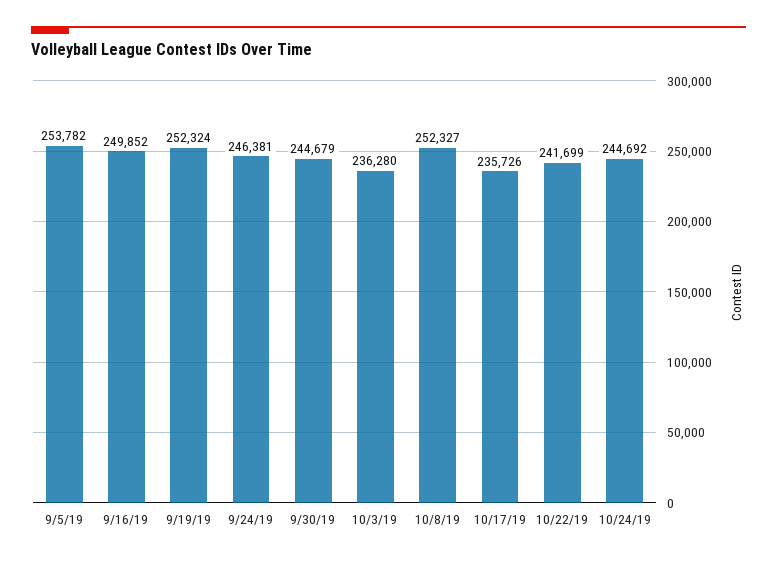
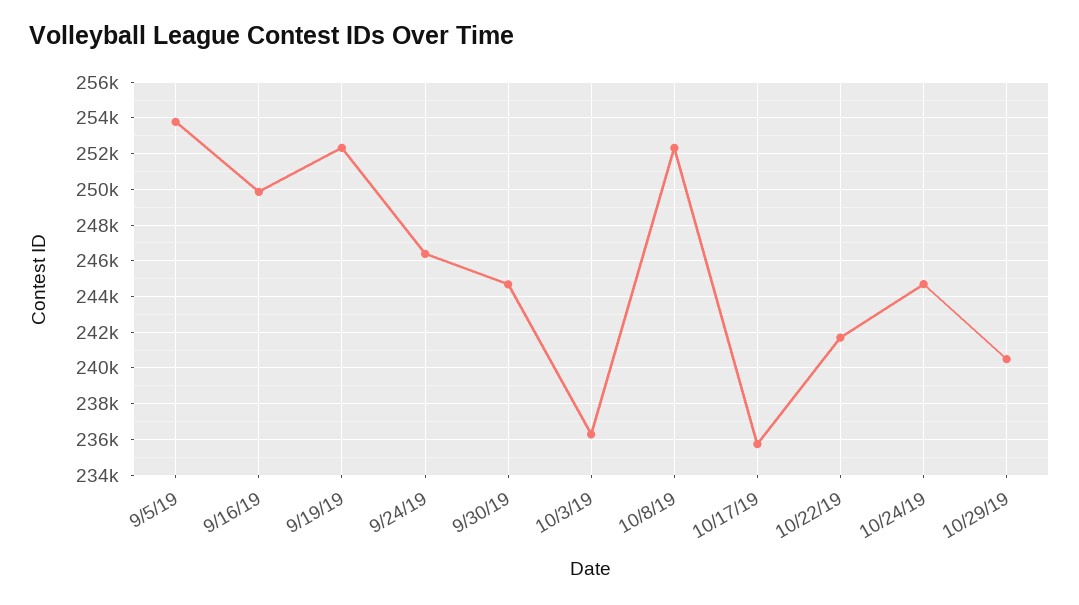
10/29/19: none -> 240500

